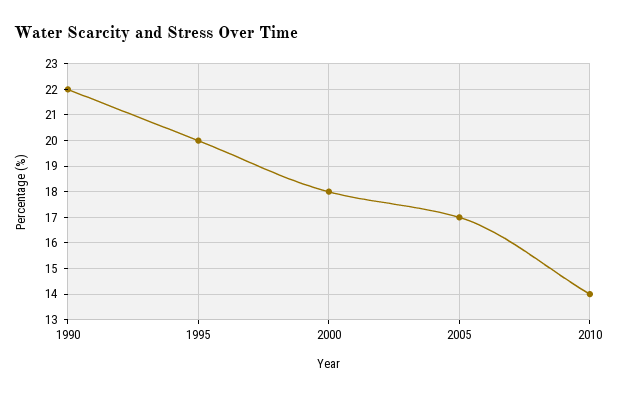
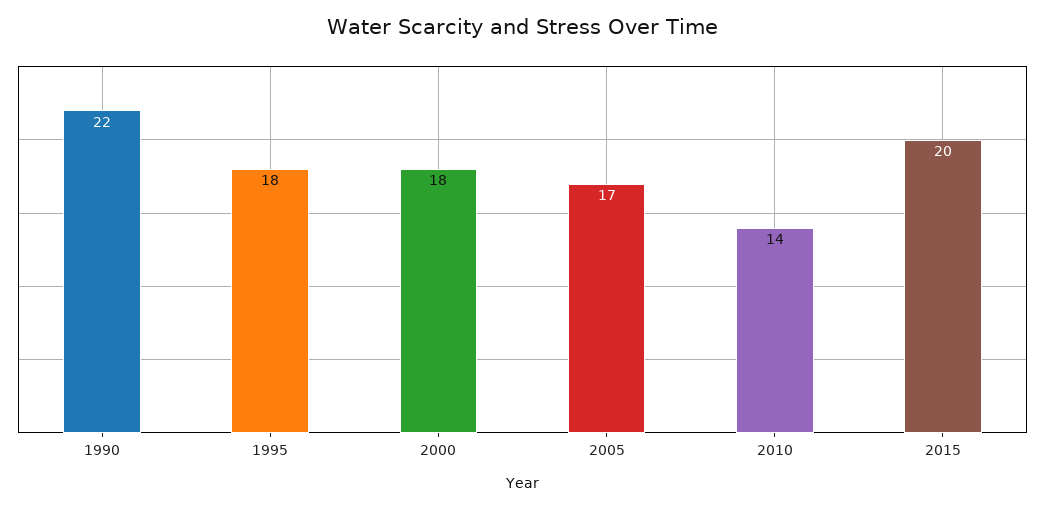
1995: 20 -> 18
2015: none -> 20

